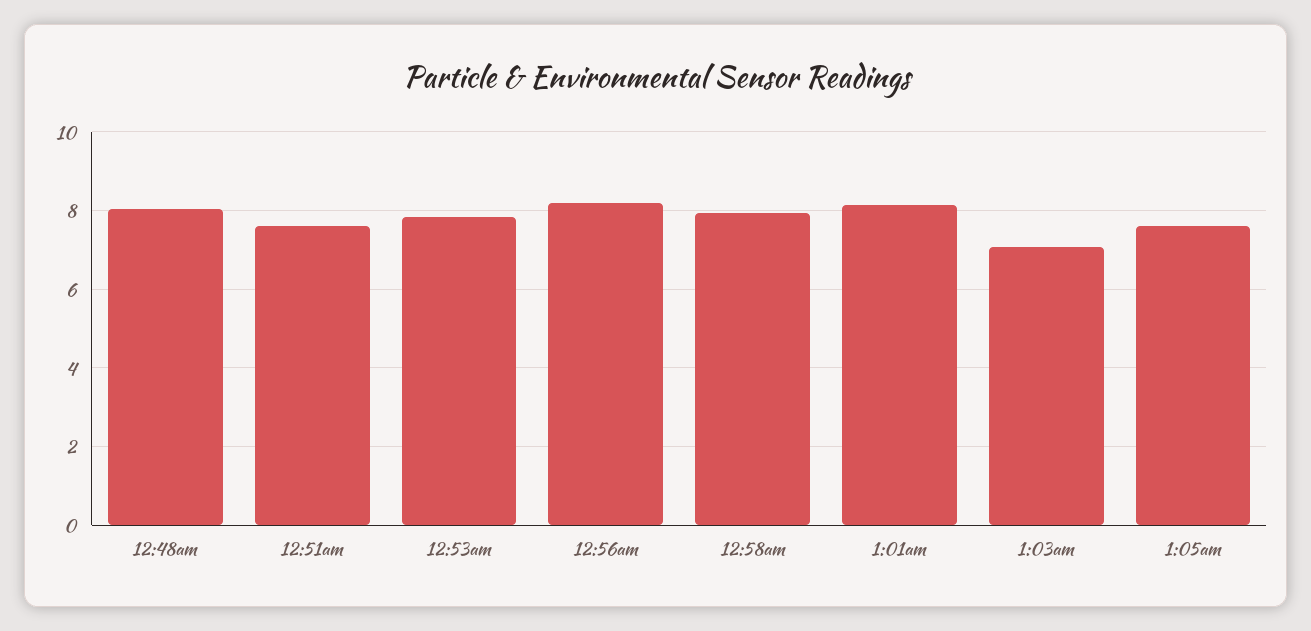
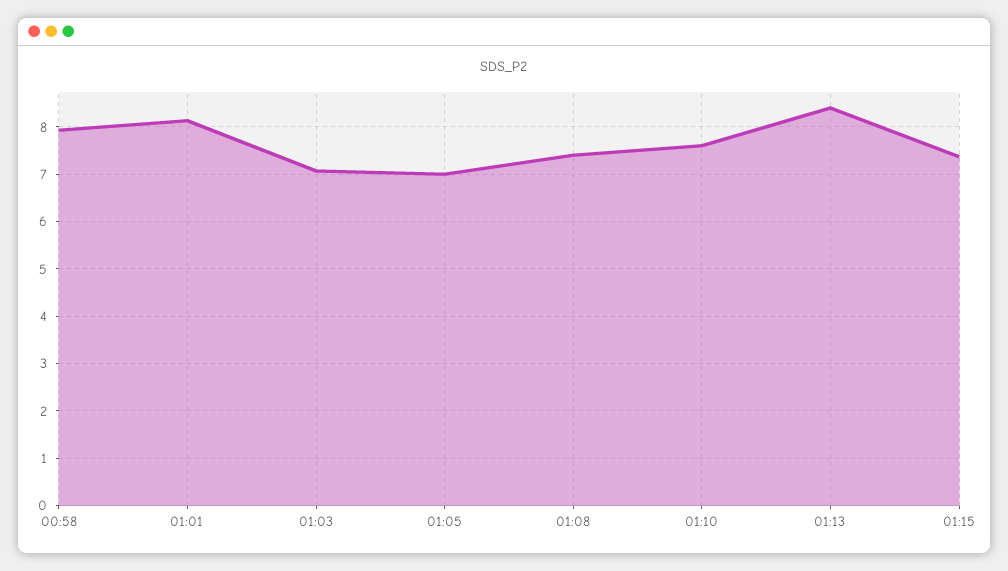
12:48am: 8 -> none
12:51am: 7.6 -> none
12:53am: 7.8 -> none
12:56am: 8.2 -> none
1:05am: 7.6 -> 7
01:08: none -> 7.4
01:10: none -> 7.6
01:13: none -> 8.4
01:15: none -> 7.4

